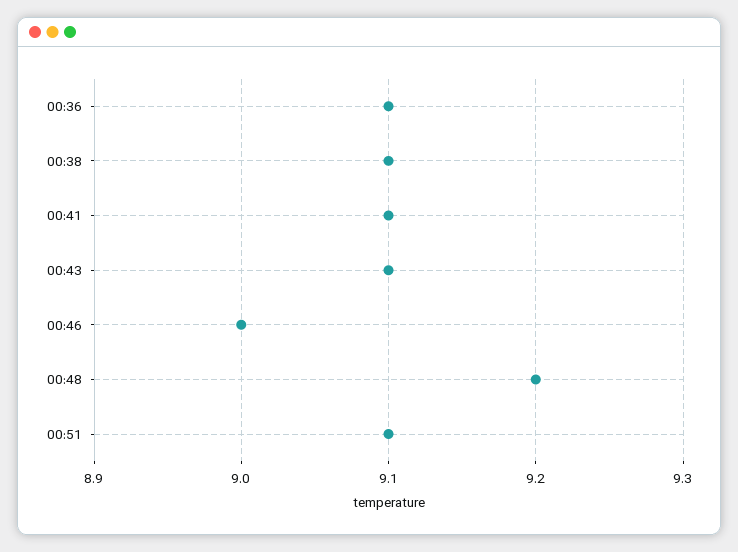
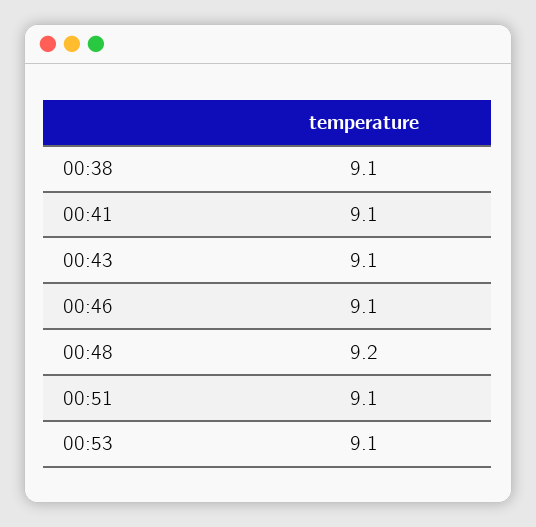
00:36: 9.1 -> none
00:46: 9 -> 9.1
00:53: none -> 9.1

